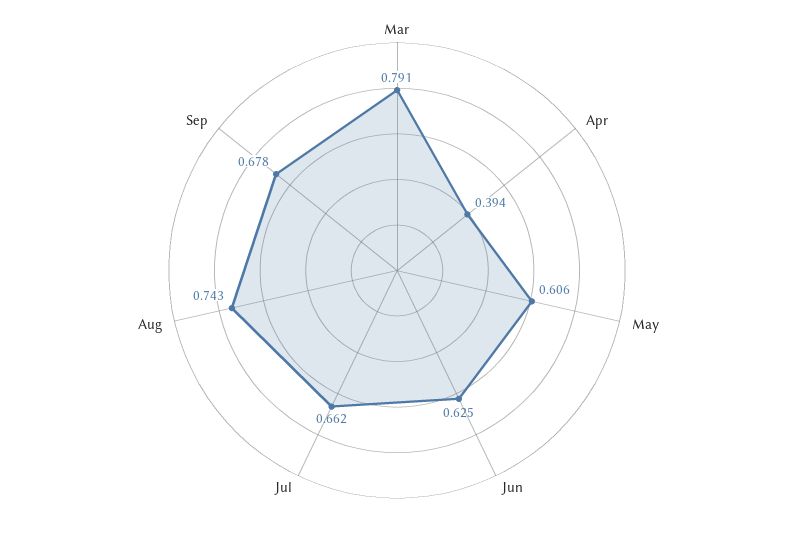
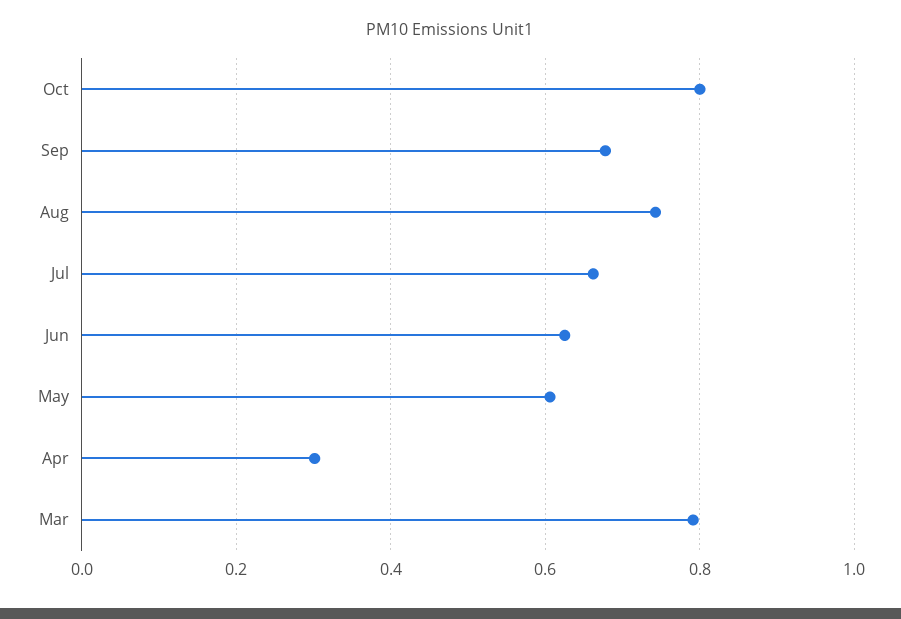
Apr: 0.394 -> 0.3
Oct: none -> 0.8

